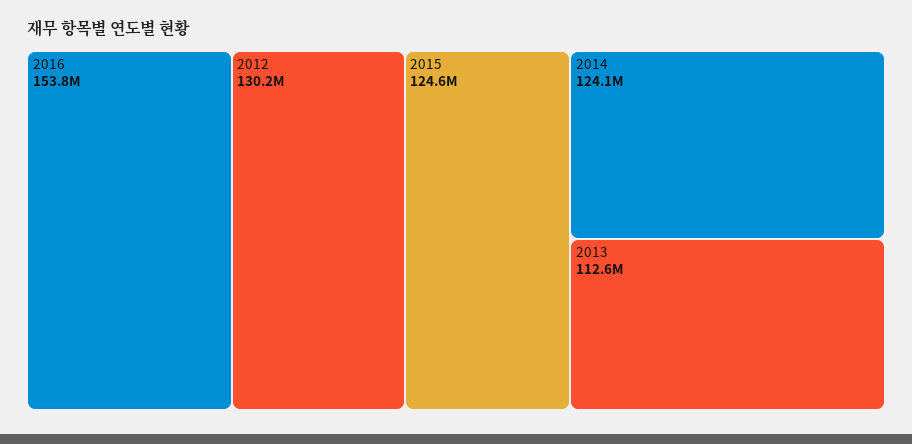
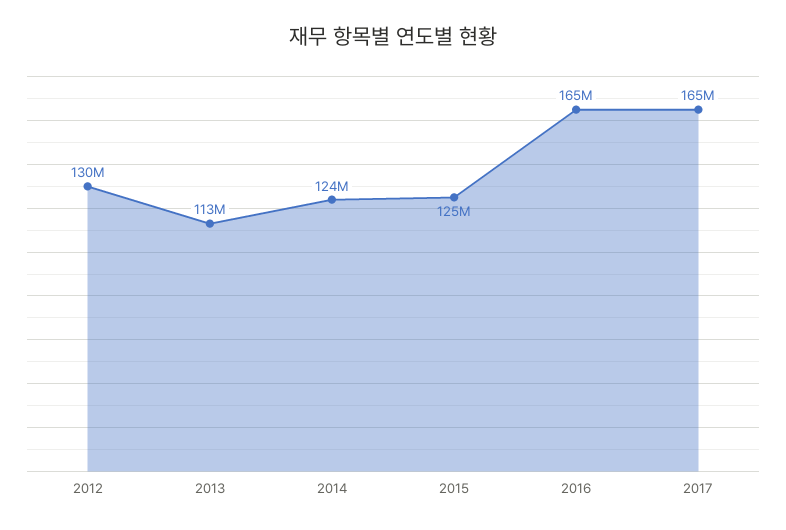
2016: 153800000 -> 165000000
2017: none -> 165000000

